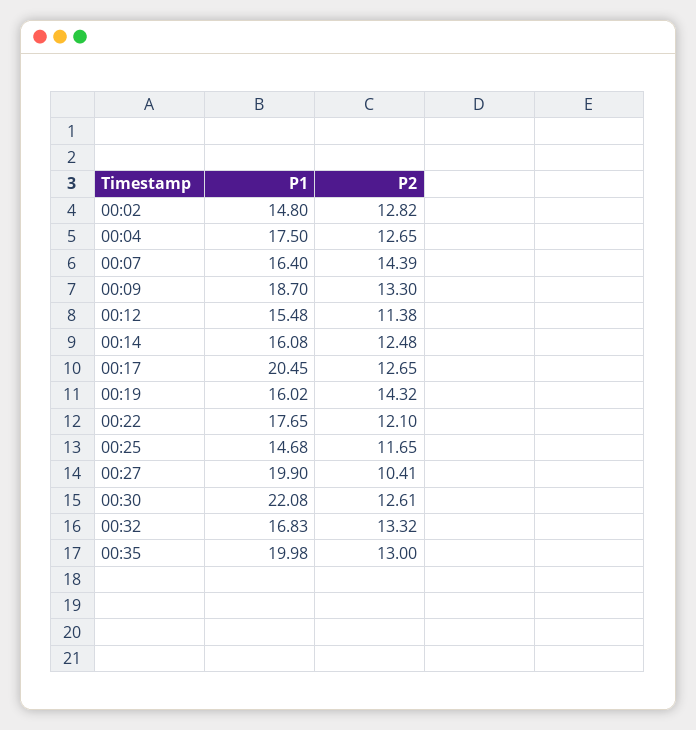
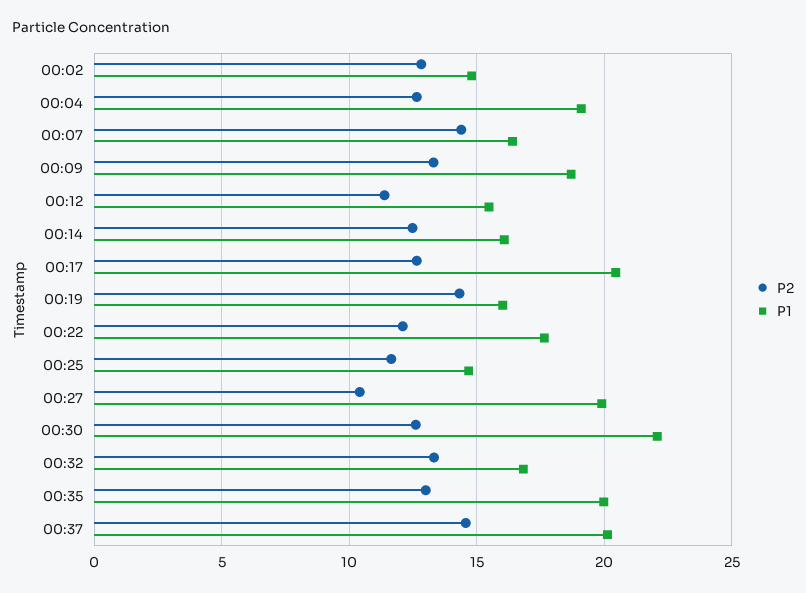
P1, 00:04: 17.5 -> 19
P2, 00:37: none -> 14.5
P1, 00:37: none -> 20

